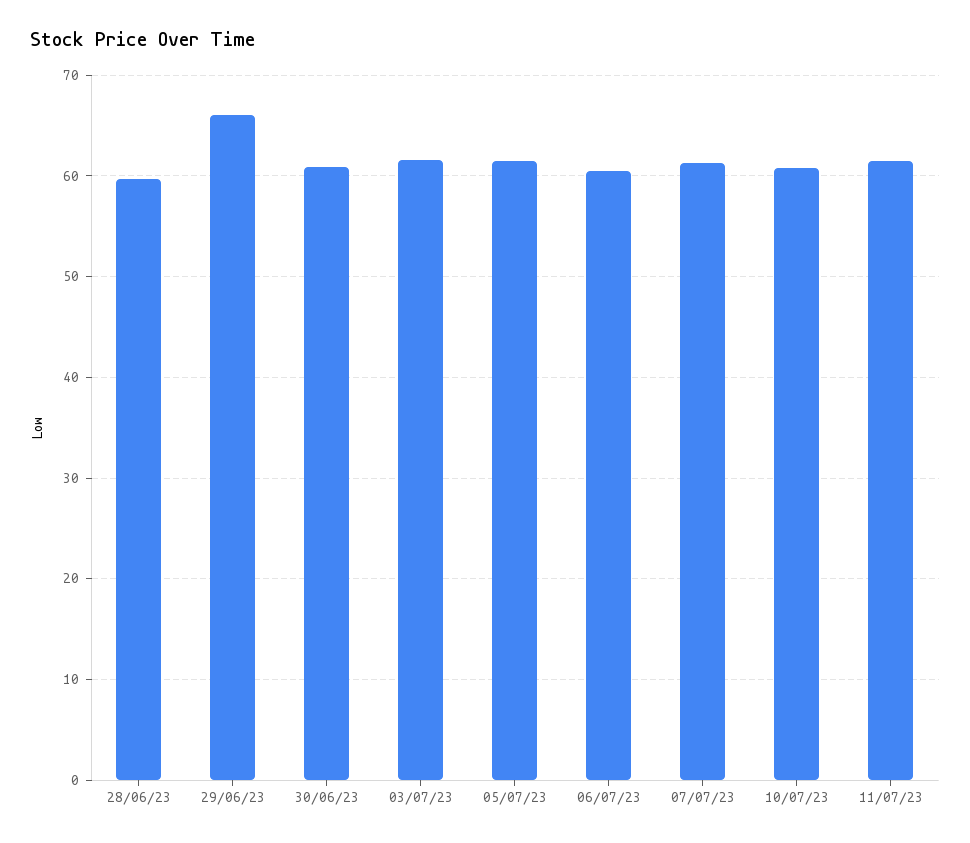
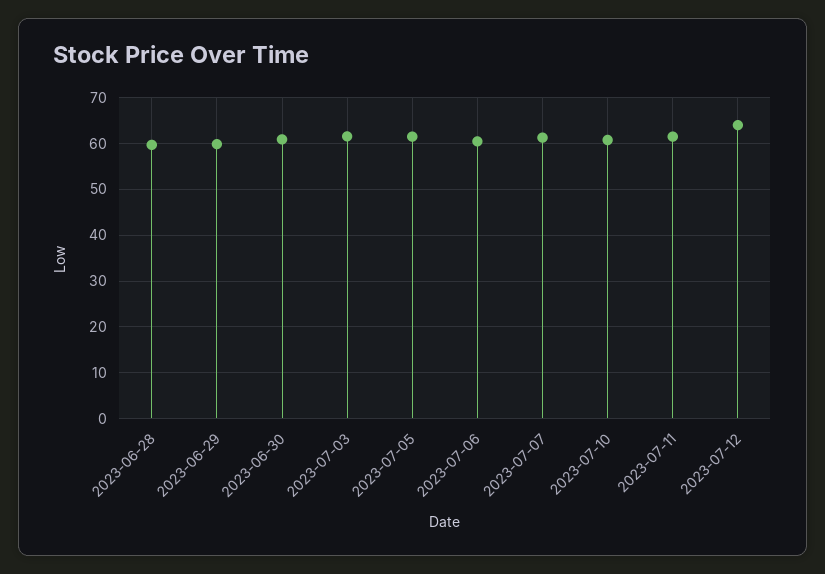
29/06/23: 66 -> 60
2023-07-12: none -> 64

